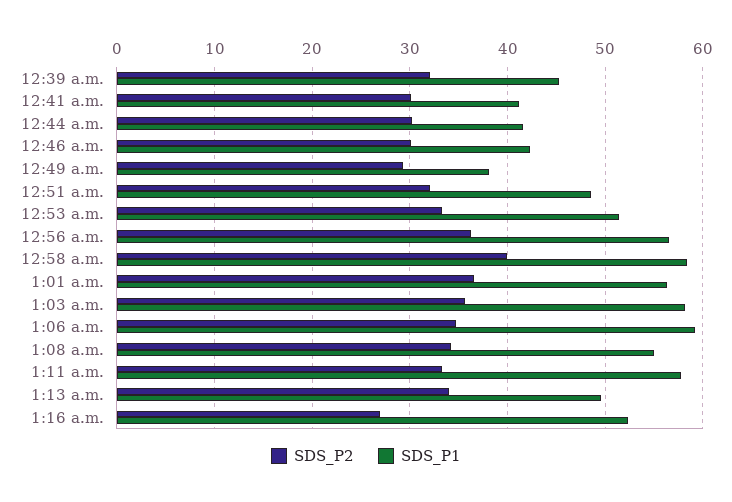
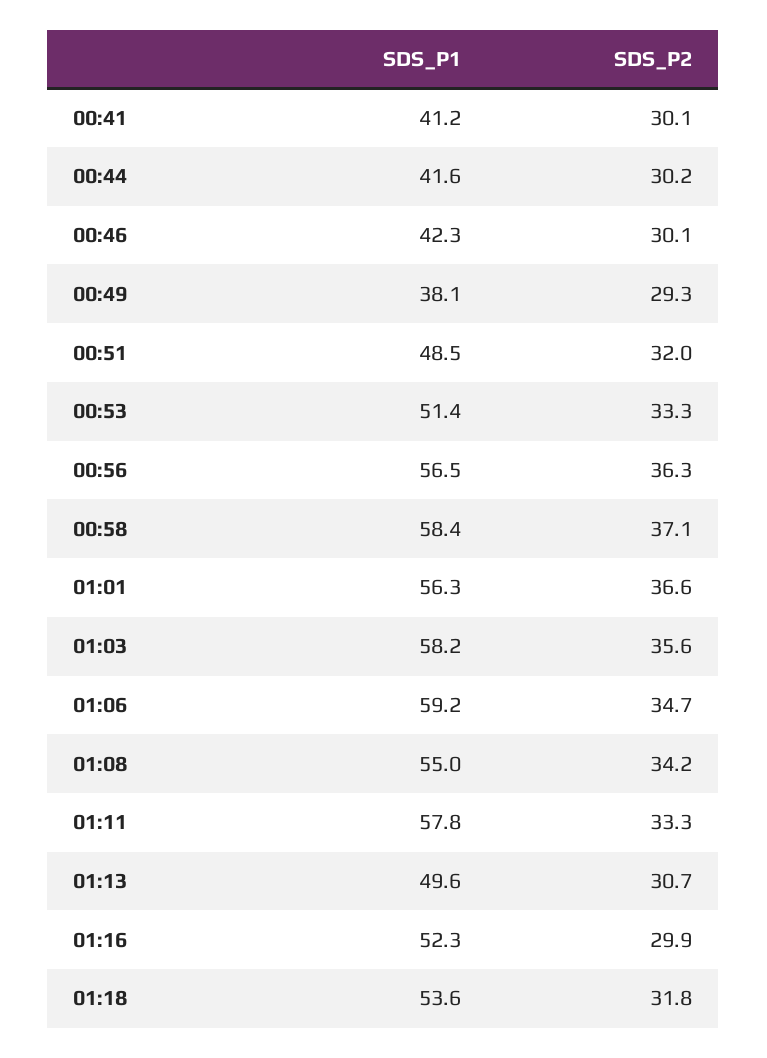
SDS_P2, 12:39 a.m.: 32 -> none
SDS_P1, 12:39 a.m.: 45 -> none
SDS_P2, 12:58 a.m.: 40 -> 37.1
SDS_P2, 1:13 a.m.: 34 -> 30.7
SDS_P2, 1:16 a.m.: 27 -> 29.9
SDS_P1, 01:18: none -> 53.6
SDS_P2, 01:18: none -> 31.8

